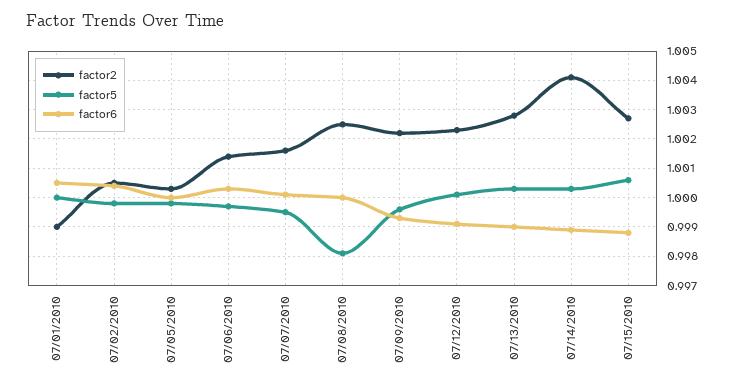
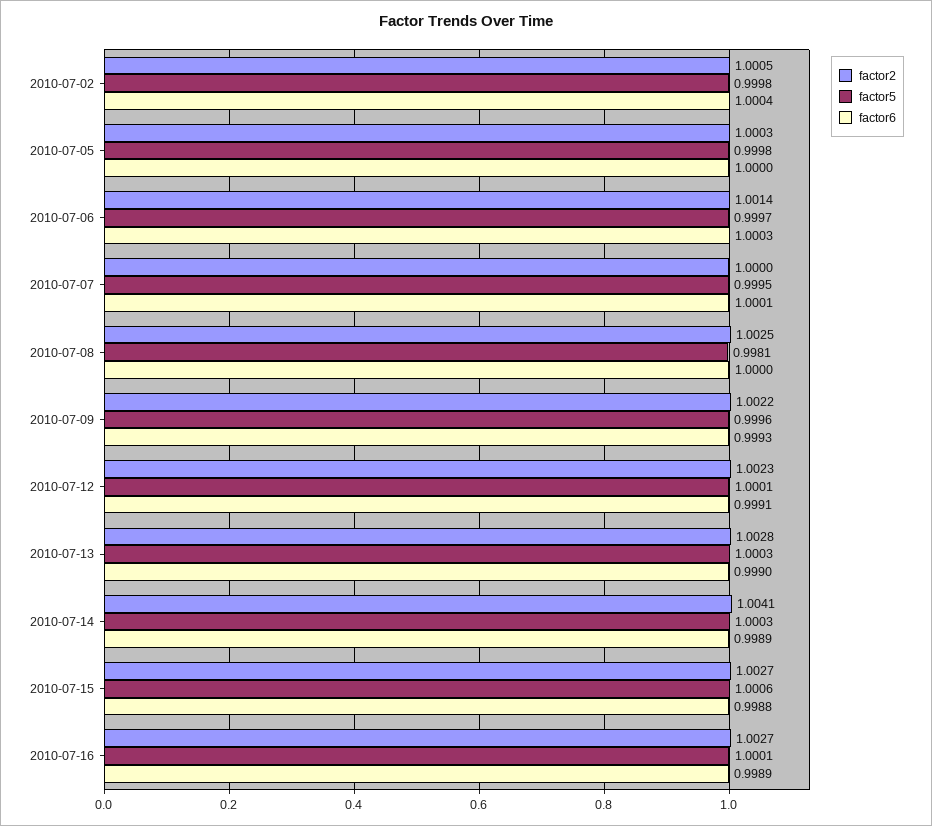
factor2, 07/01/2010: 0.999 -> none
factor5, 07/01/2010: 1 -> none
factor6, 07/01/2010: 1.0005 -> none
factor2, 07/07/2010: 1.0015 -> 1
factor2, 2010-07-16: none -> 1.0027
factor5, 2010-07-16: none -> 1.0001
factor6, 2010-07-16: none -> 0.9989

